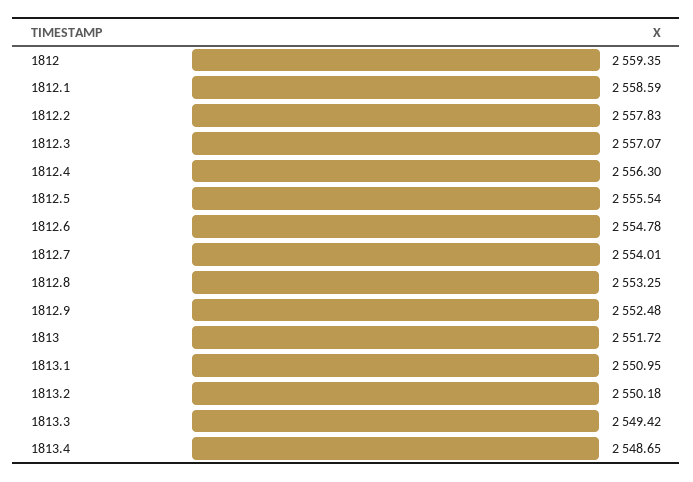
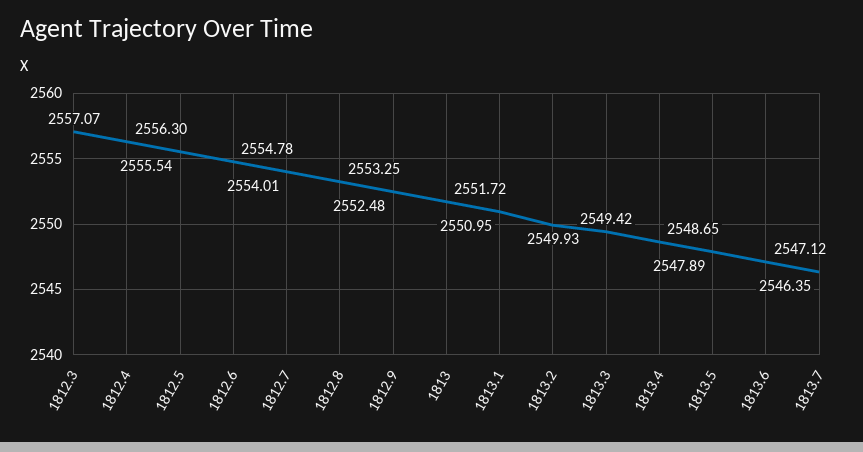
1812: 2559.35 -> none
1812.1: 2558.59 -> none
1812.2: 2557.83 -> none
1813.2: 2550.18 -> 2549.93
1813.5: none -> 2547.89
1813.6: none -> 2547.12
1813.7: none -> 2546.35

